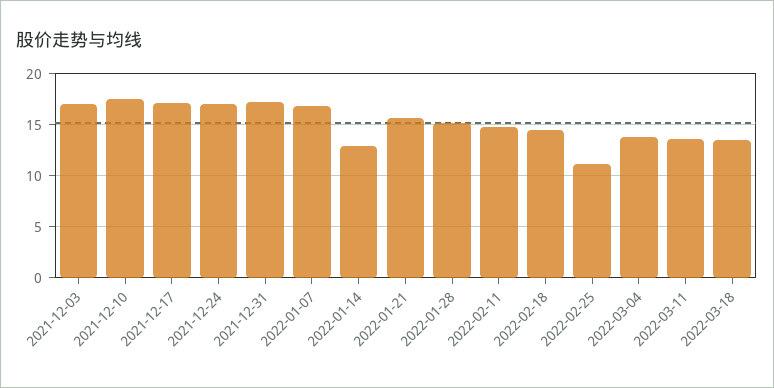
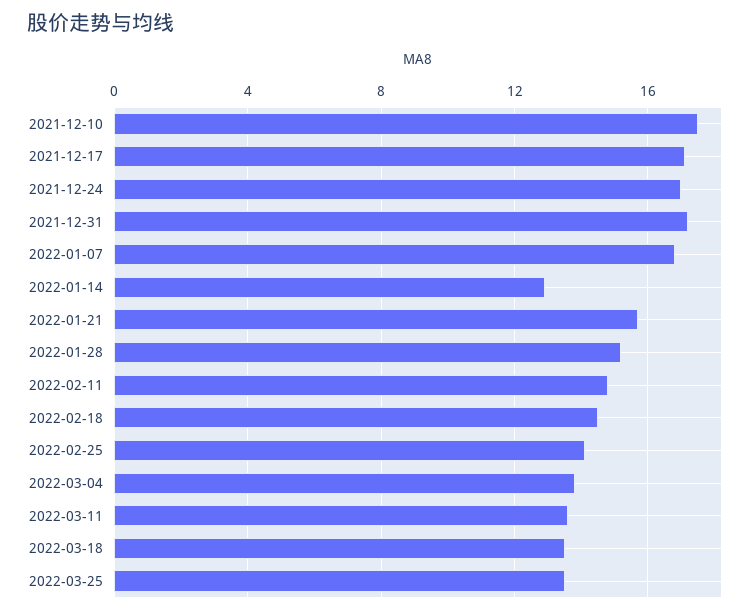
2021-12-03: 17 -> none
2022-02-25: 11 -> 14
2022-03-25: none -> 13.5

